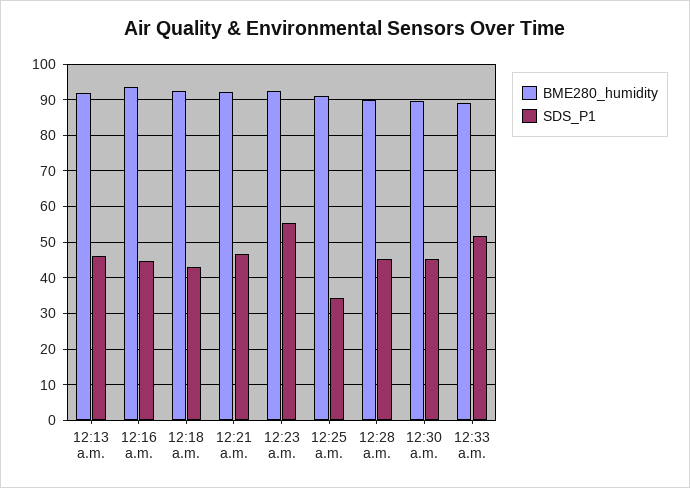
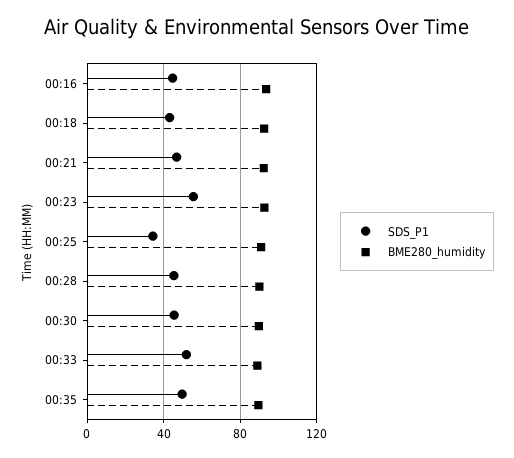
BME280_humidity, 12:13 a.m.: 92 -> none
SDS_P1, 12:13 a.m.: 46 -> none
SDS_P1, 00:35: none -> 50
BME280_humidity, 00:35: none -> 90

